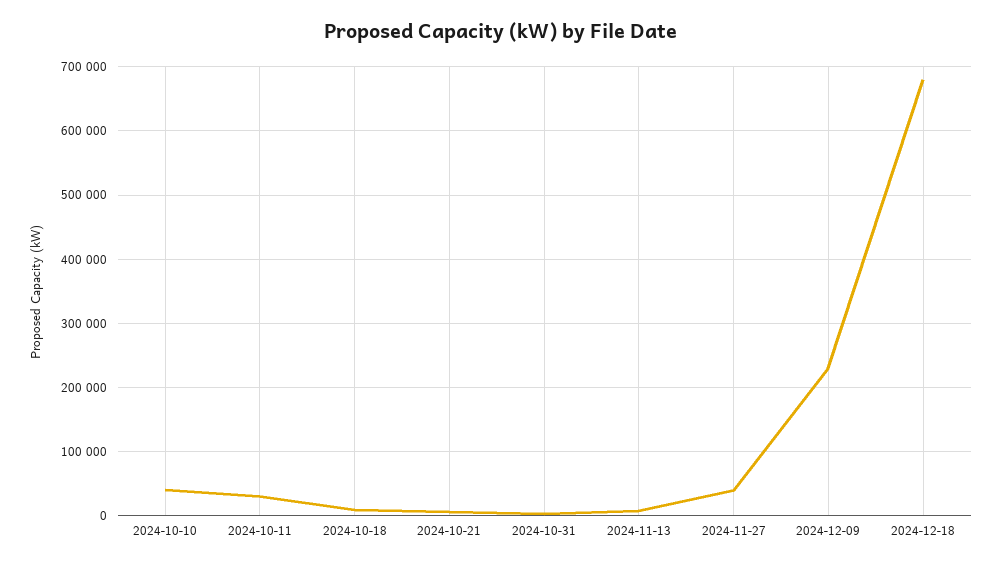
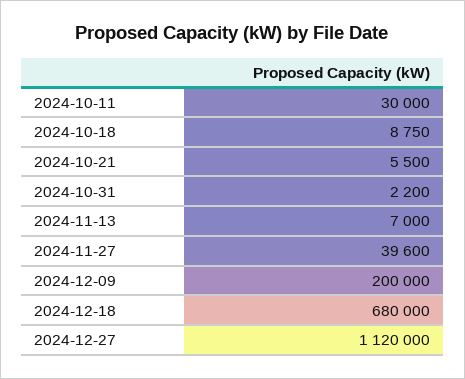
2024-10-10: 40000 -> none
2024-12-09: 230000 -> 200000
2024-12-27: none -> 1120000

